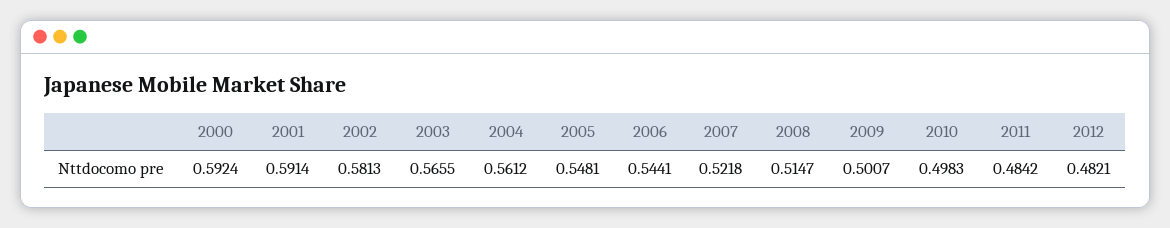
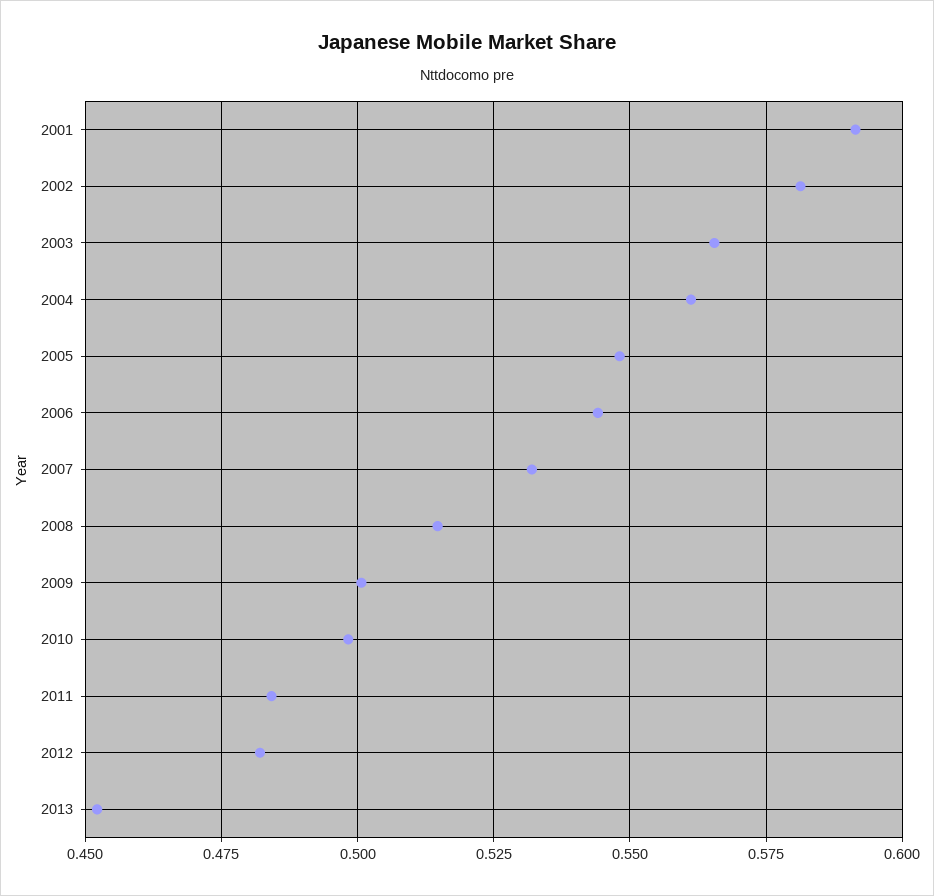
2000: 0.5924 -> none
2007: 0.5218 -> 0.5325
2013: none -> 0.4525

